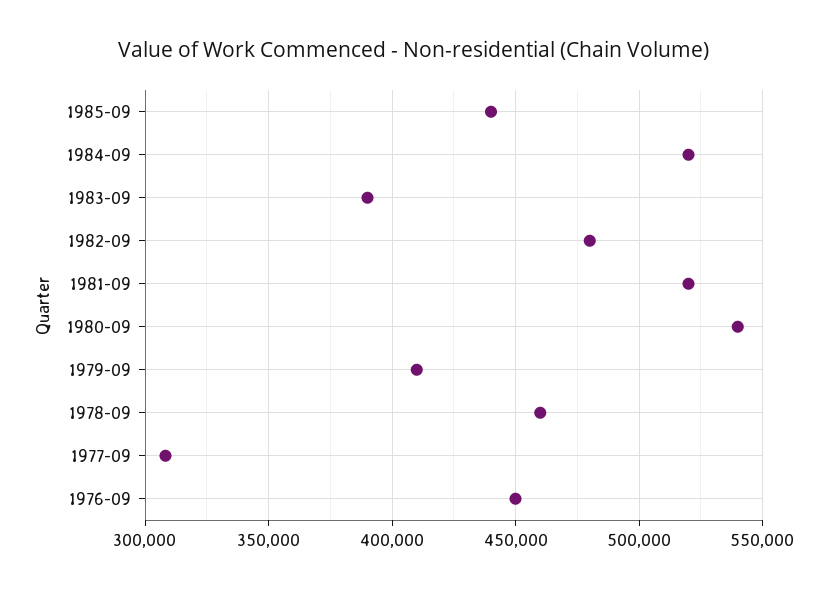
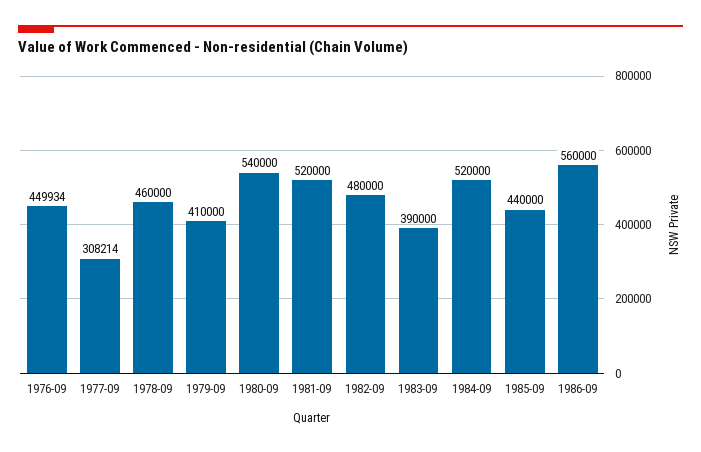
1986-09: none -> 560000

